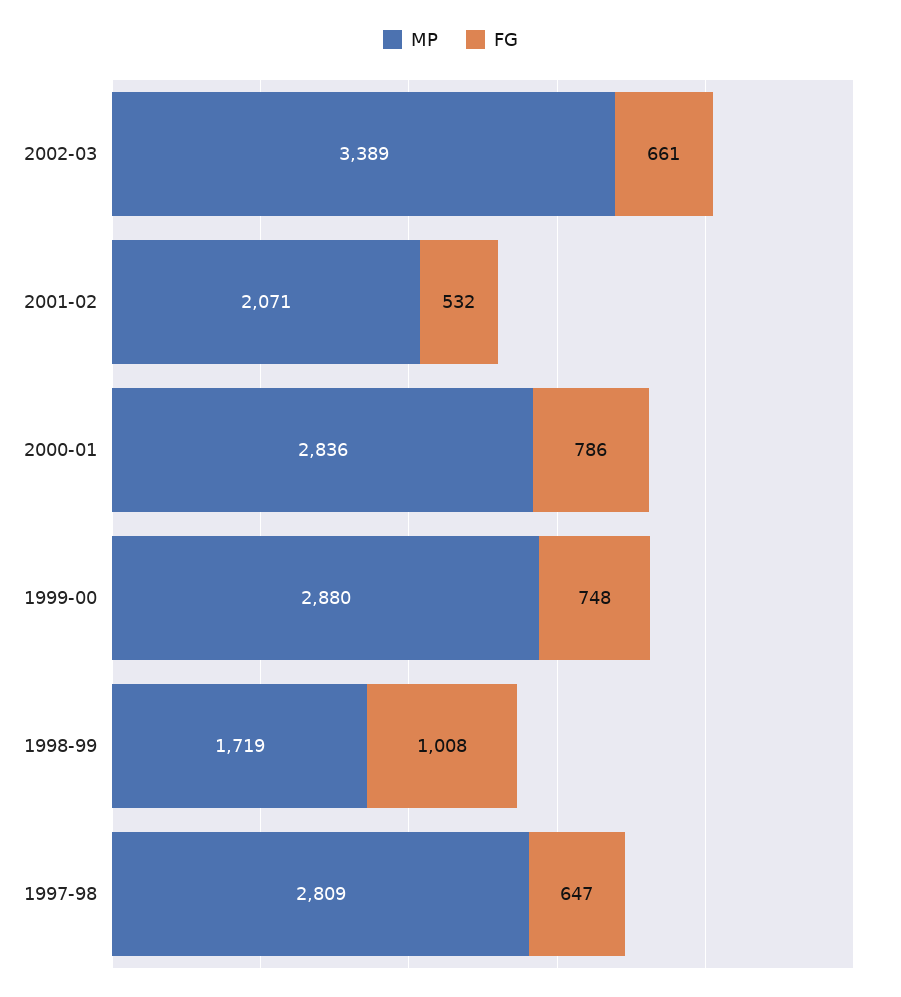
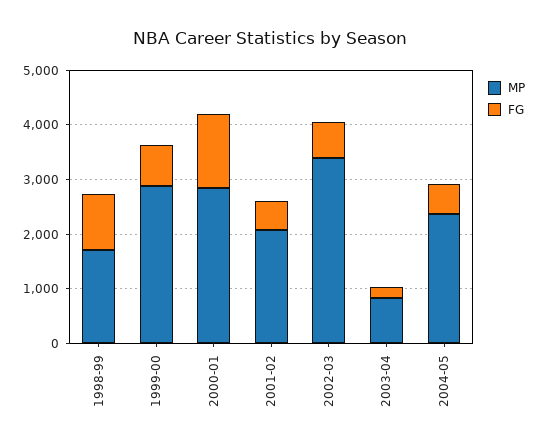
FG, 2000-01: 786 -> 1400
MP, 1997-98: 2809 -> none
FG, 1997-98: 647 -> none
MP, 2003-04: none -> 800
FG, 2003-04: none -> 200
MP, 2004-05: none -> 2400
FG, 2004-05: none -> 600

